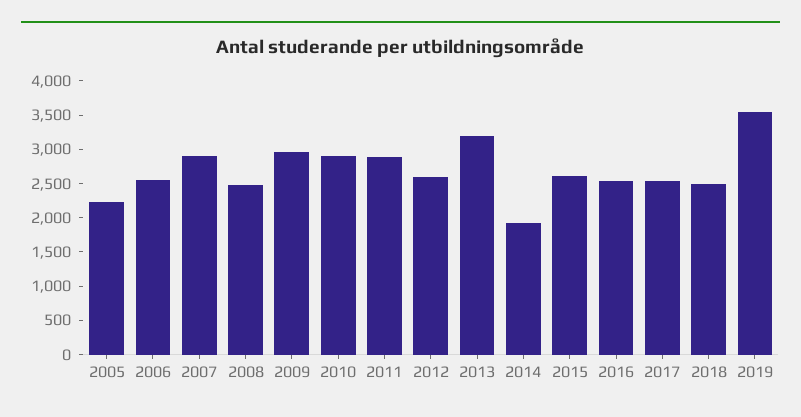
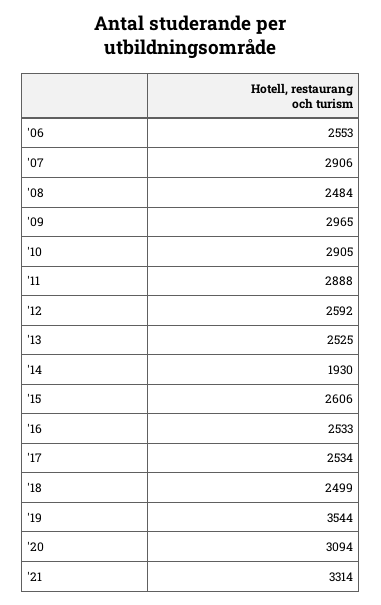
2005: 2250 -> none
2013: 3250 -> 2525
'20: none -> 3094
'21: none -> 3314

